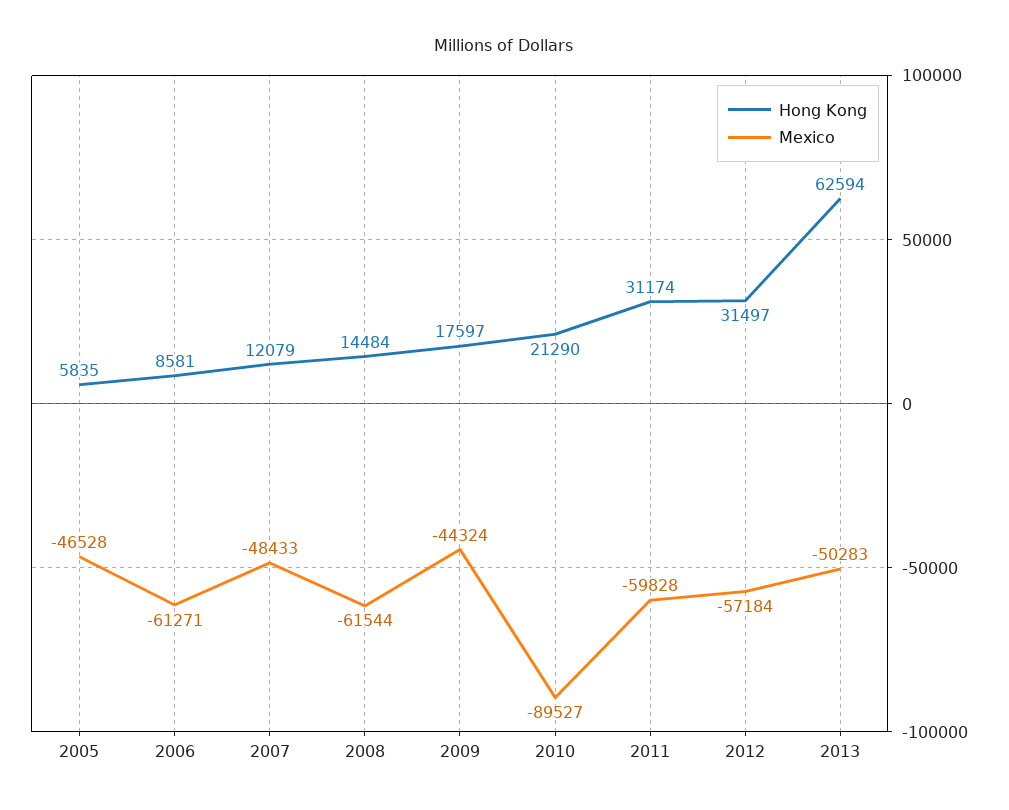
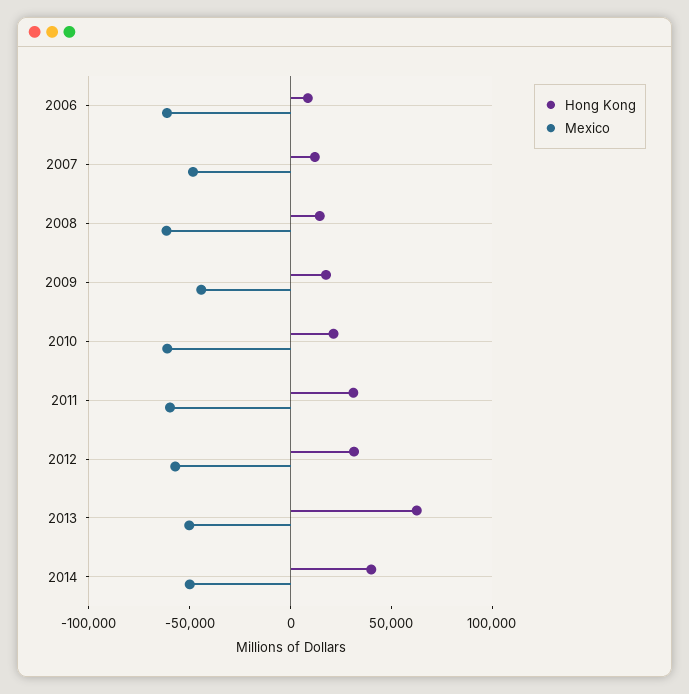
Hong Kong, 2005: 5835 -> none
Mexico, 2005: -46528 -> none
Mexico, 2010: -89527 -> -60000
Hong Kong, 2014: none -> 40000
Mexico, 2014: none -> -50000

